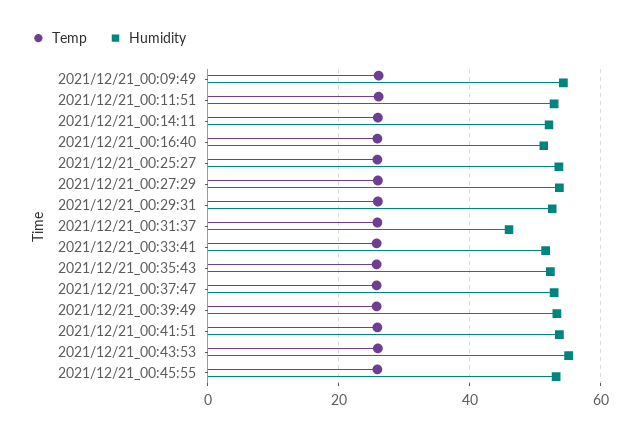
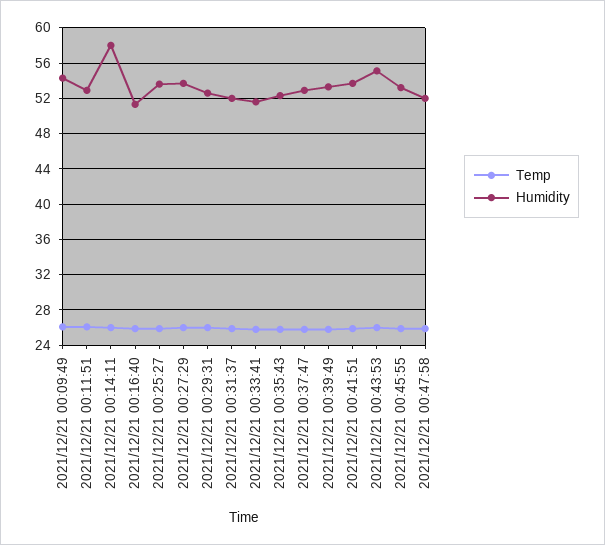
Humidity, 2021/12/21_00:14:11: 52 -> 58
Humidity, 2021/12/21_00:31:37: 46 -> 52
Temp, 2021/12/21 00:47:58: none -> 26
Humidity, 2021/12/21 00:47:58: none -> 52

